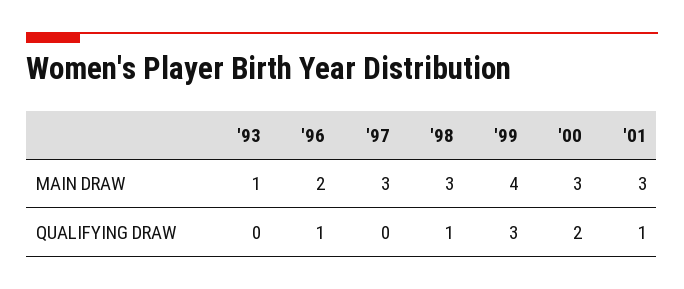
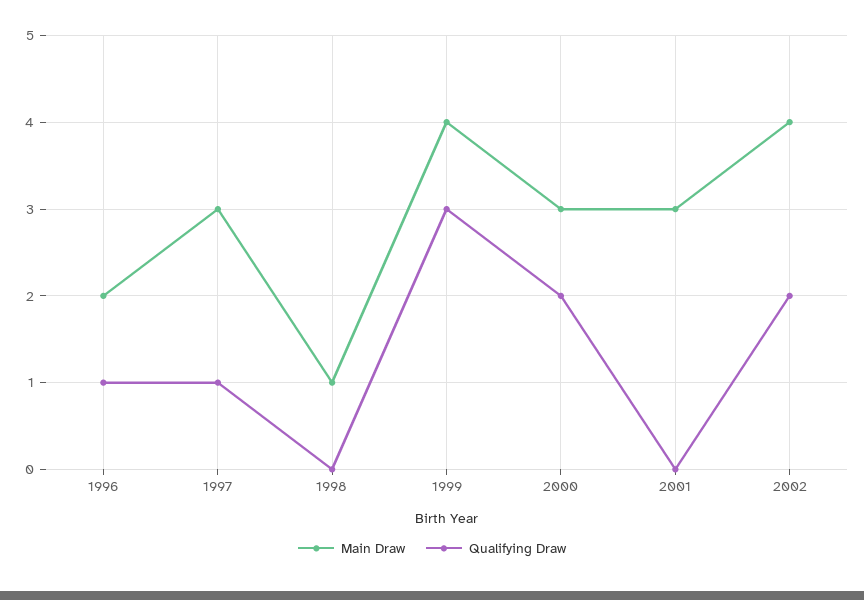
MAIN DRAW, '93: 1 -> none
MAIN DRAW, '98: 3 -> 1
QUALIFYING DRAW, '93: 0 -> none
QUALIFYING DRAW, '97: 0 -> 1
QUALIFYING DRAW, '98: 1 -> 0
QUALIFYING DRAW, '01: 1 -> 0
MAIN DRAW, 2002: none -> 4
QUALIFYING DRAW, 2002: none -> 2

